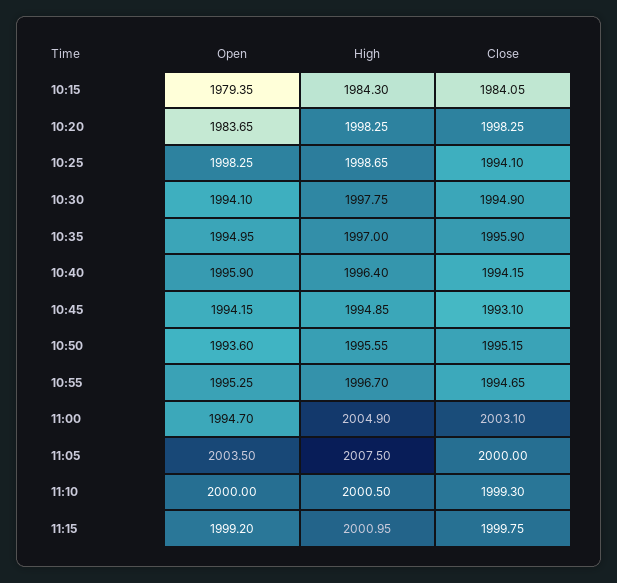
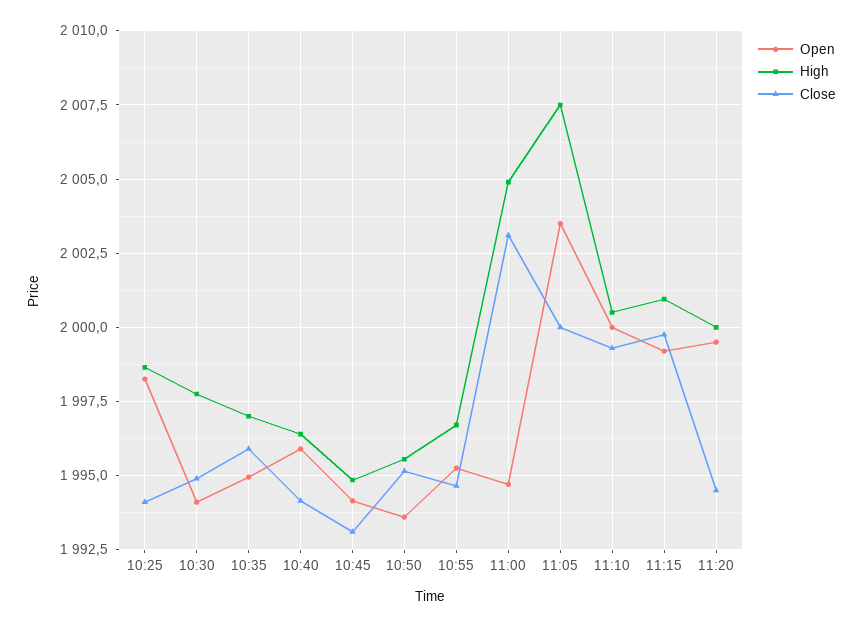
Open, 10:15: 1979.35 -> none
High, 10:15: 1984.3 -> none
Close, 10:15: 1984.05 -> none
Open, 10:20: 1983.65 -> none
High, 10:20: 1998.25 -> none
Close, 10:20: 1998.25 -> none
Open, 11:20: none -> 1999.5
High, 11:20: none -> 2000
Close, 11:20: none -> 1994.5

